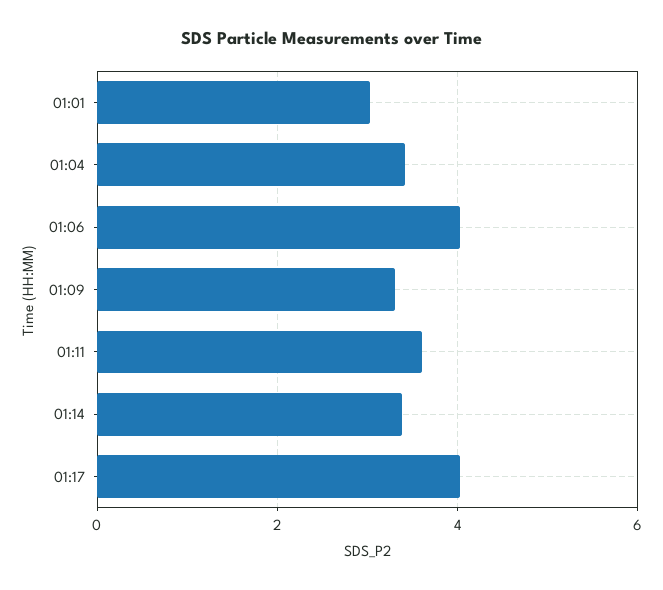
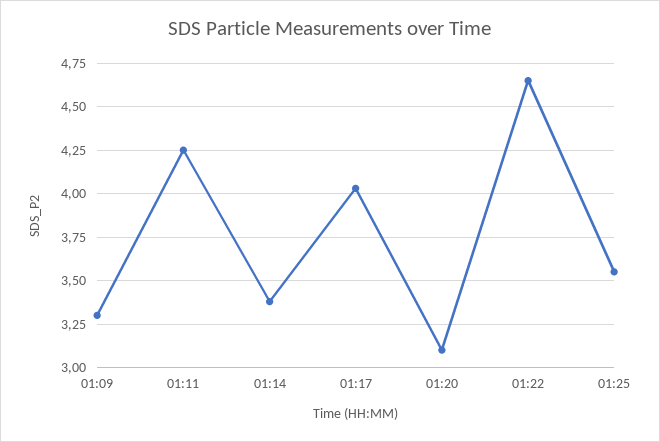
01:01: 3 -> none
01:04: 3.4 -> none
01:06: 4 -> none
01:11: 3.6 -> 4.25
01:20: none -> 3.1
01:22: none -> 4.65
01:25: none -> 3.55

